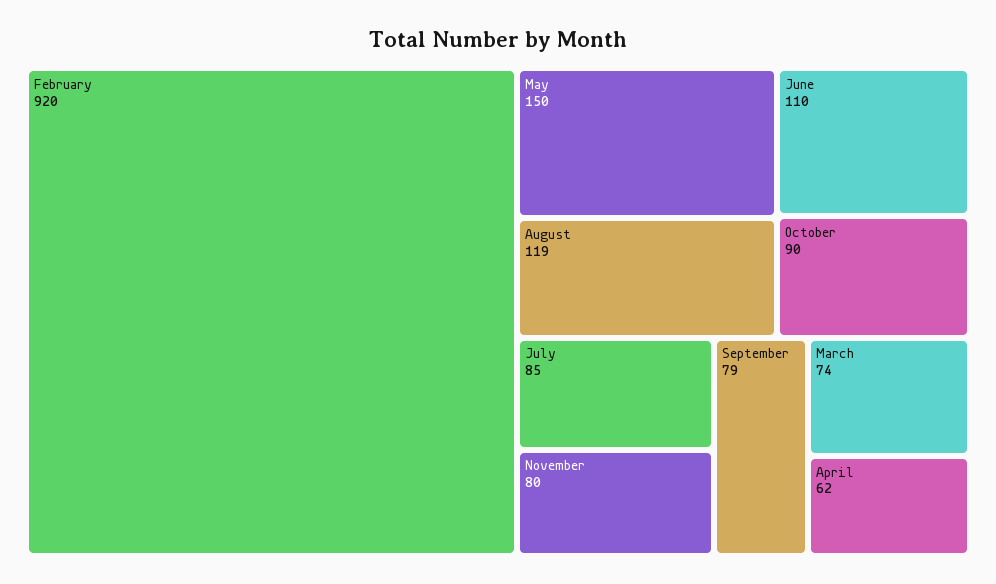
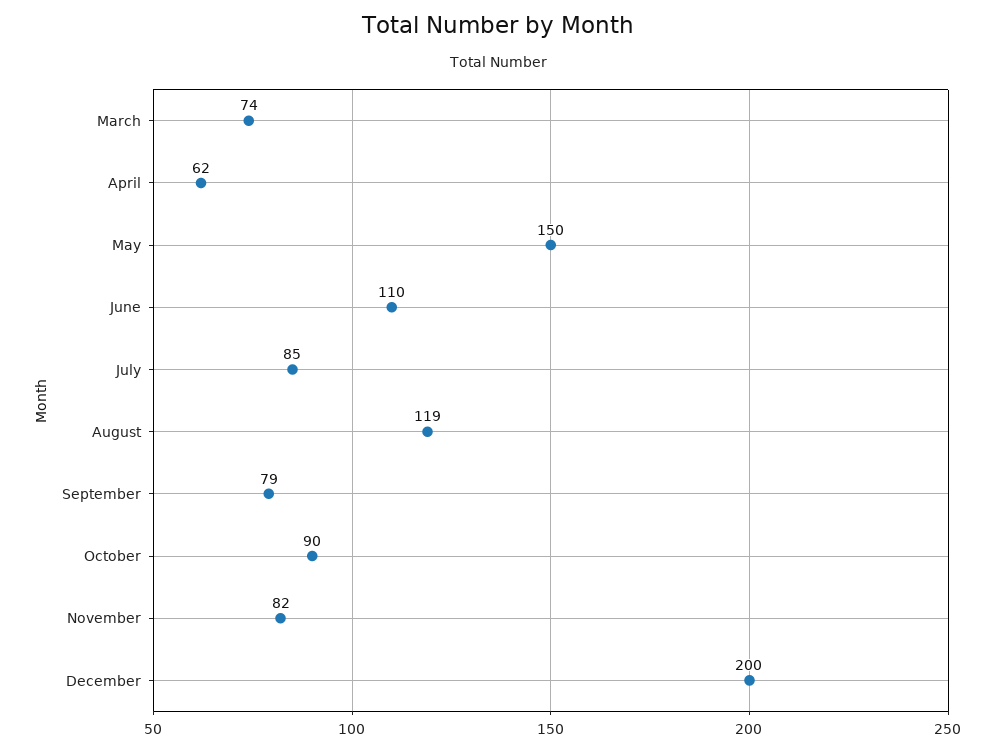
February: 920 -> none
November: 80 -> 82
December: none -> 200

